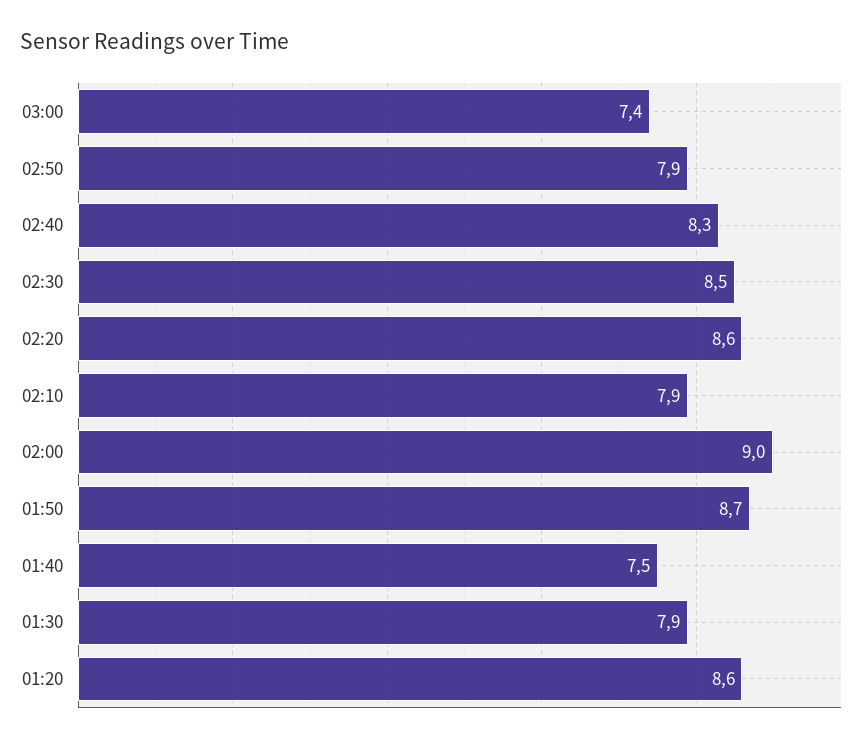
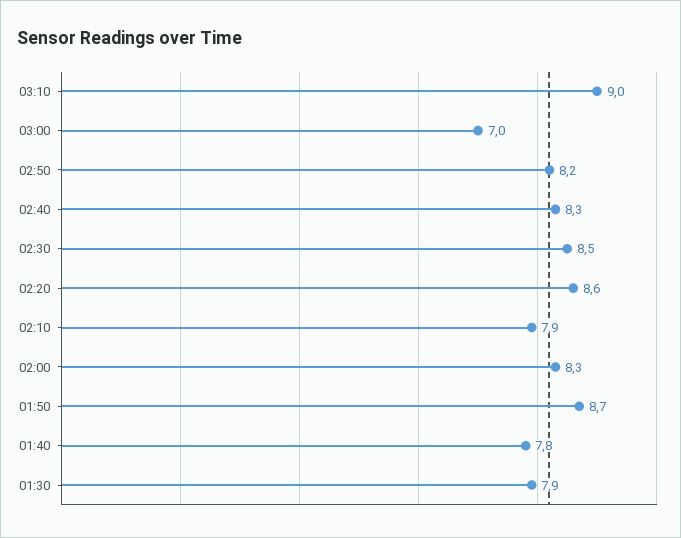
03:00: 7.4 -> 7
02:50: 7.9 -> 8.2
02:00: 9 -> 8.3
01:40: 7.5 -> 7.8
01:20: 8.6 -> none
03:10: none -> 9

